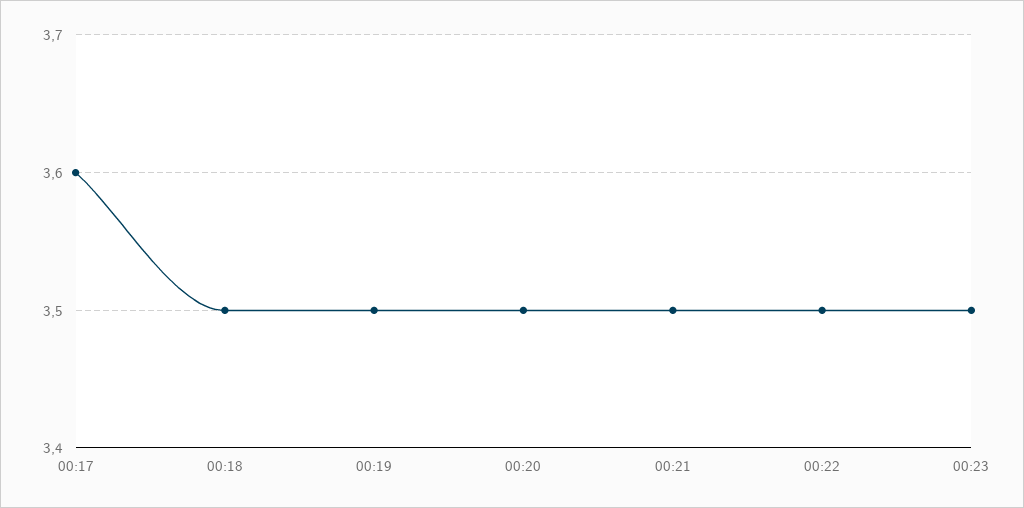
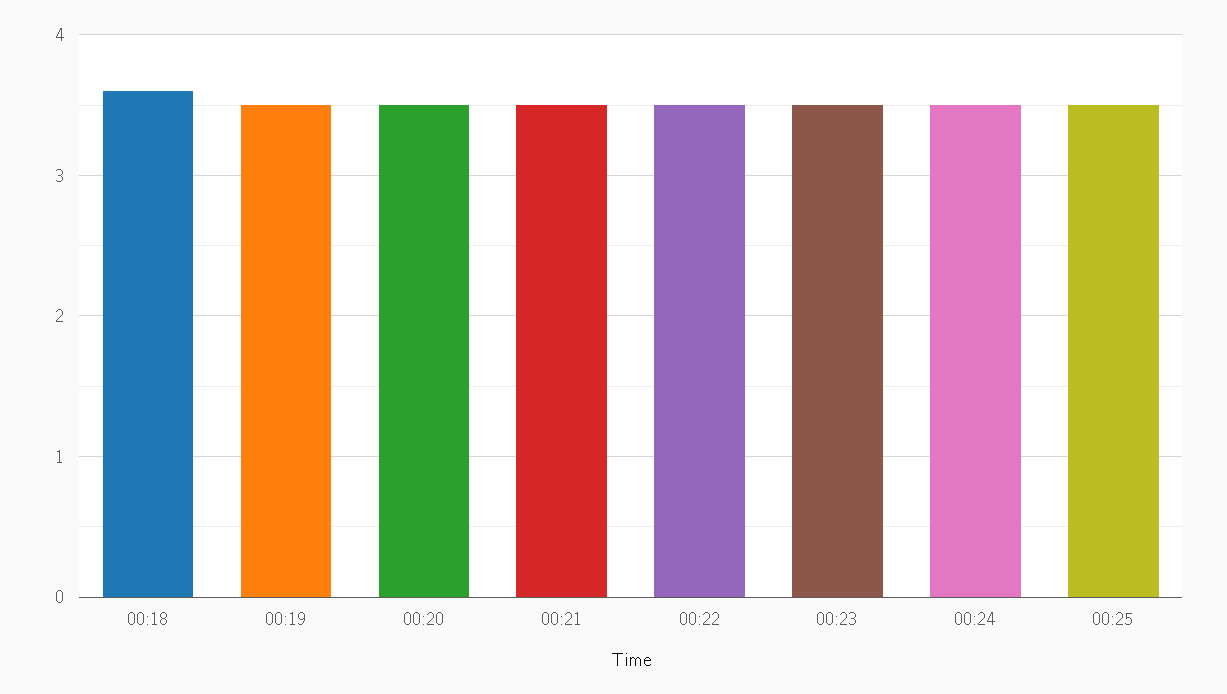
00:17: 3.6 -> none
00:18: 3.5 -> 3.6
00:24: none -> 3.5
00:25: none -> 3.5

